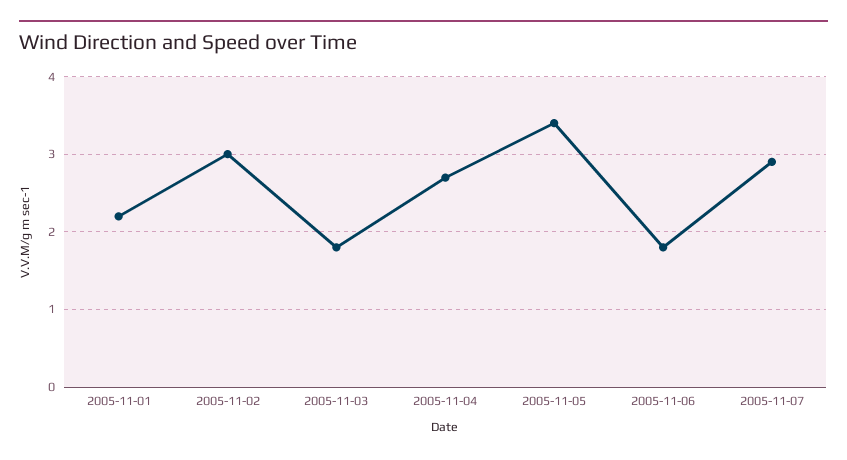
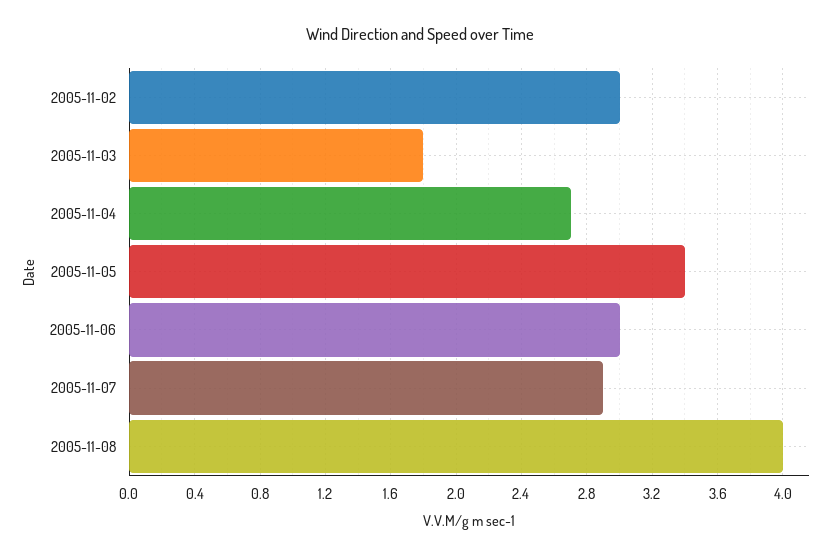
2005-11-01: 2.2 -> none
2005-11-06: 1.8 -> 3
2005-11-08: none -> 4

